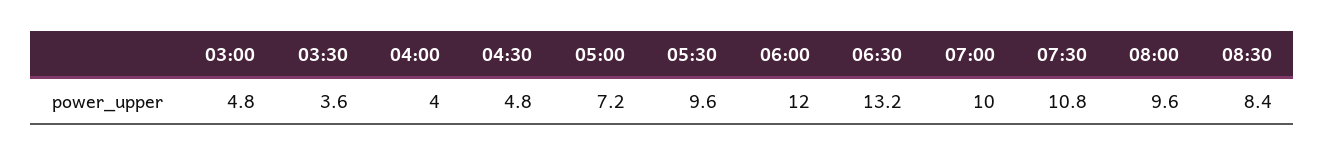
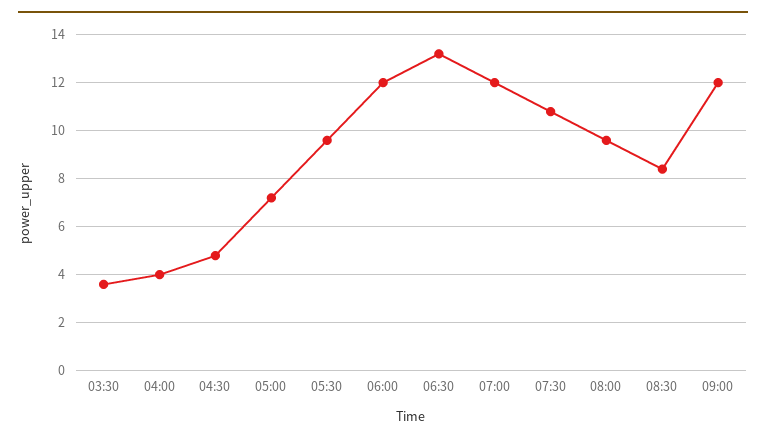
03:00: 4.8 -> none
07:00: 10 -> 12
09:00: none -> 12

